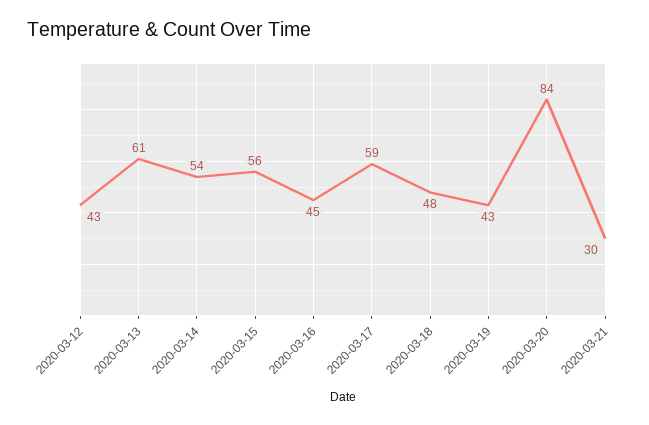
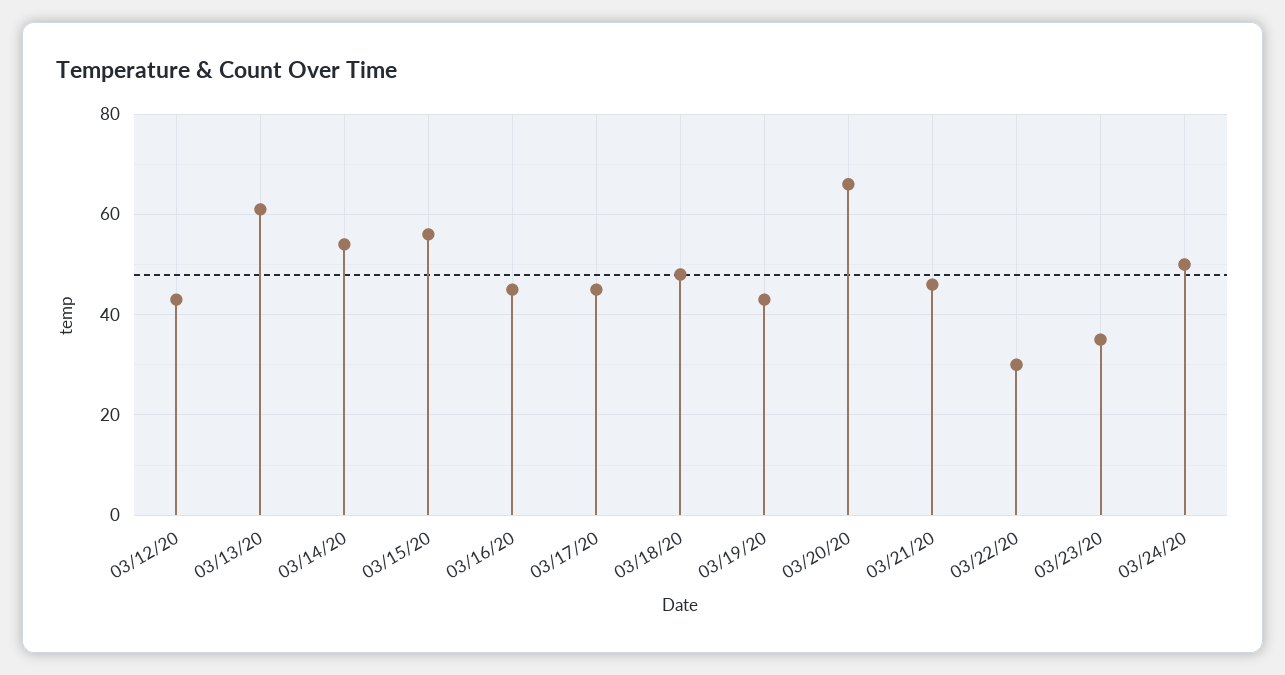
2020-03-17: 59 -> 45
2020-03-20: 84 -> 65
2020-03-21: 30 -> 45
03/22/20: none -> 30
03/23/20: none -> 35
03/24/20: none -> 50

